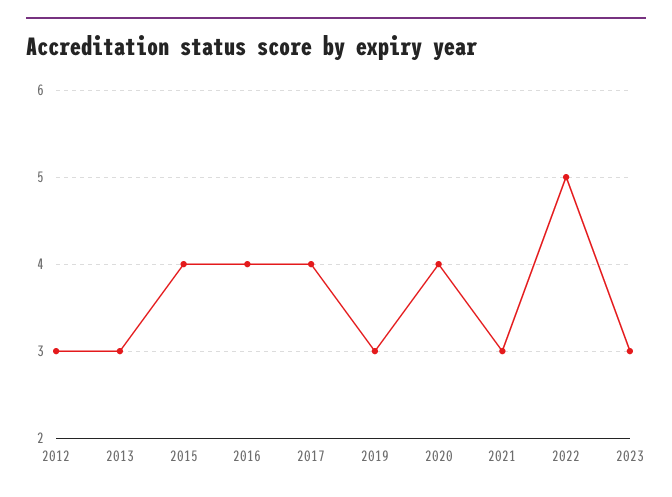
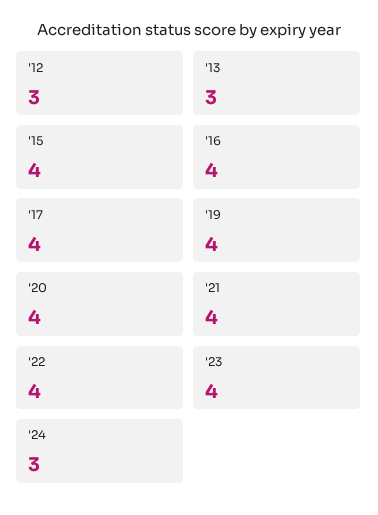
2019: 3 -> 4
2021: 3 -> 4
2022: 5 -> 4
2023: 3 -> 4
'24: none -> 3

